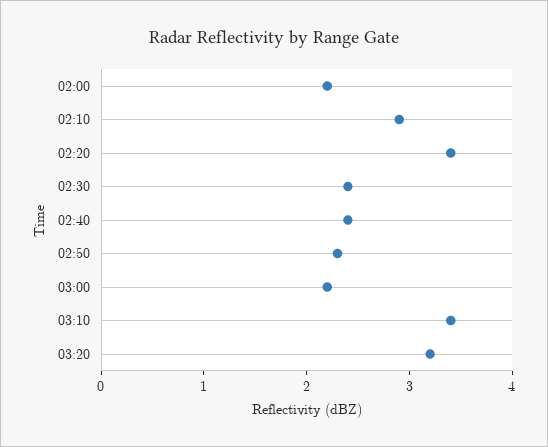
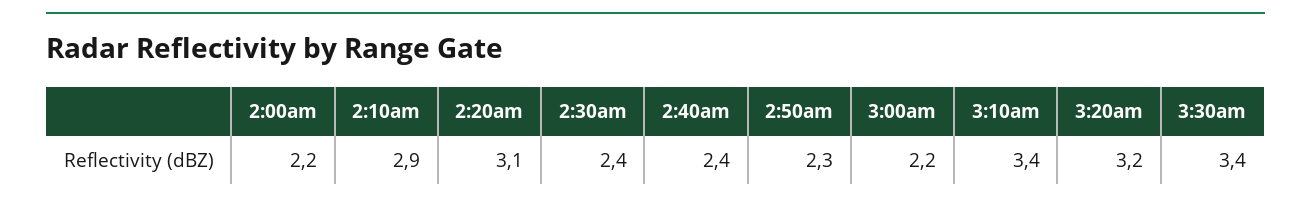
02:20: 3.4 -> 3.1
3:30am: none -> 3.4

